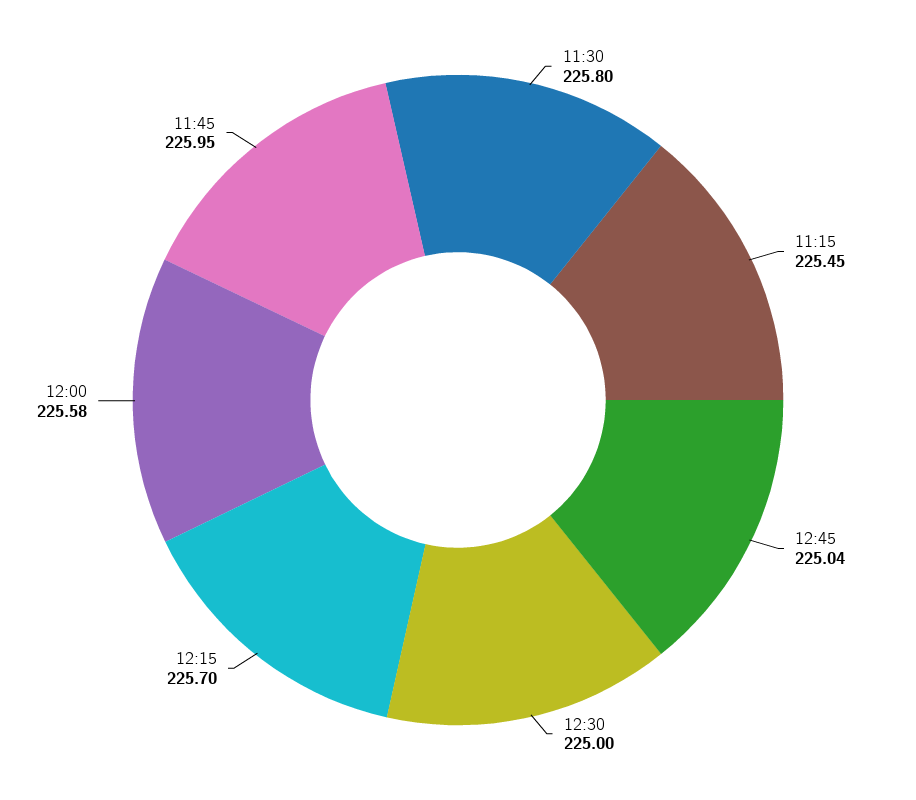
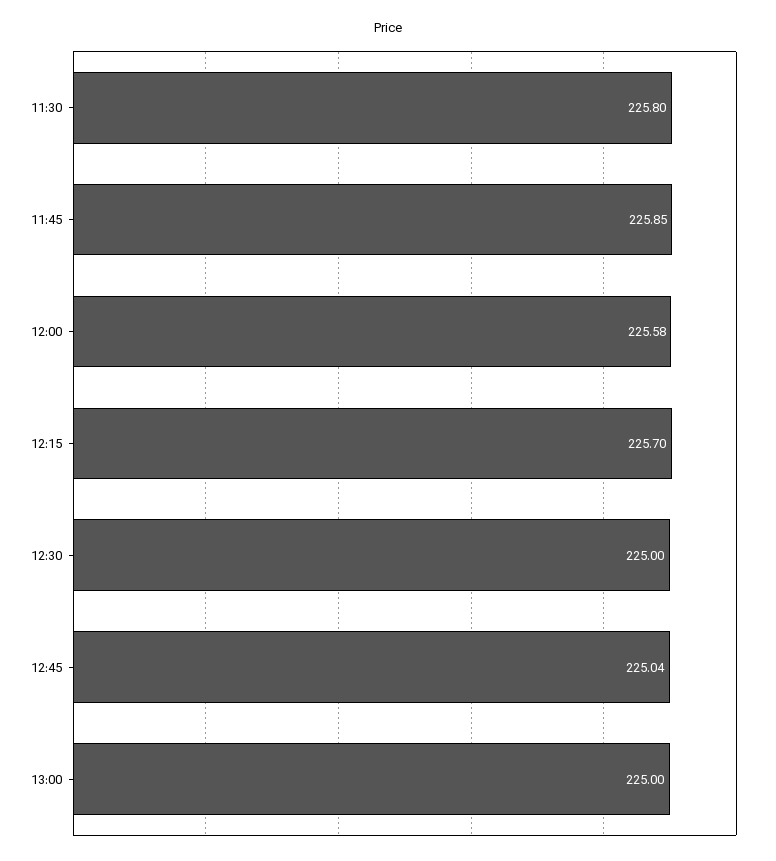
11:15: 225.45 -> none
11:45: 225.95 -> 225.85
13:00: none -> 225

